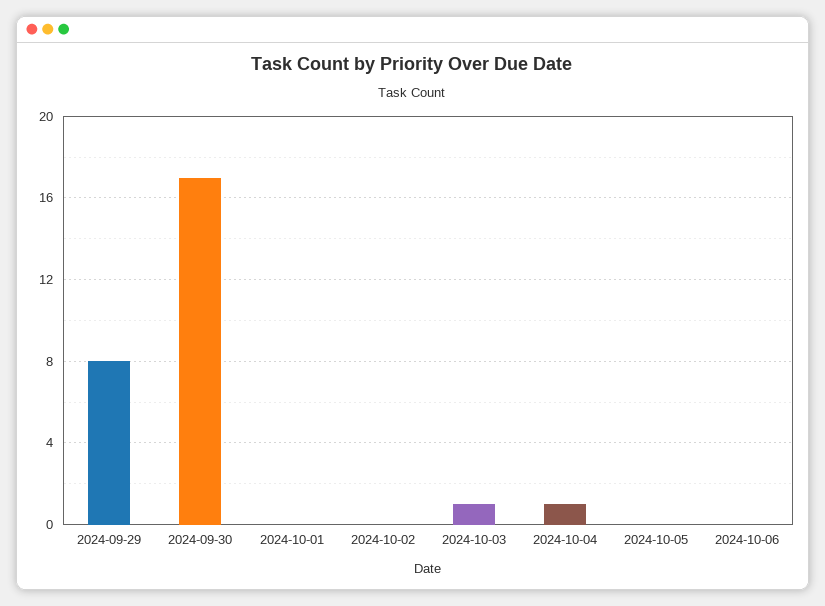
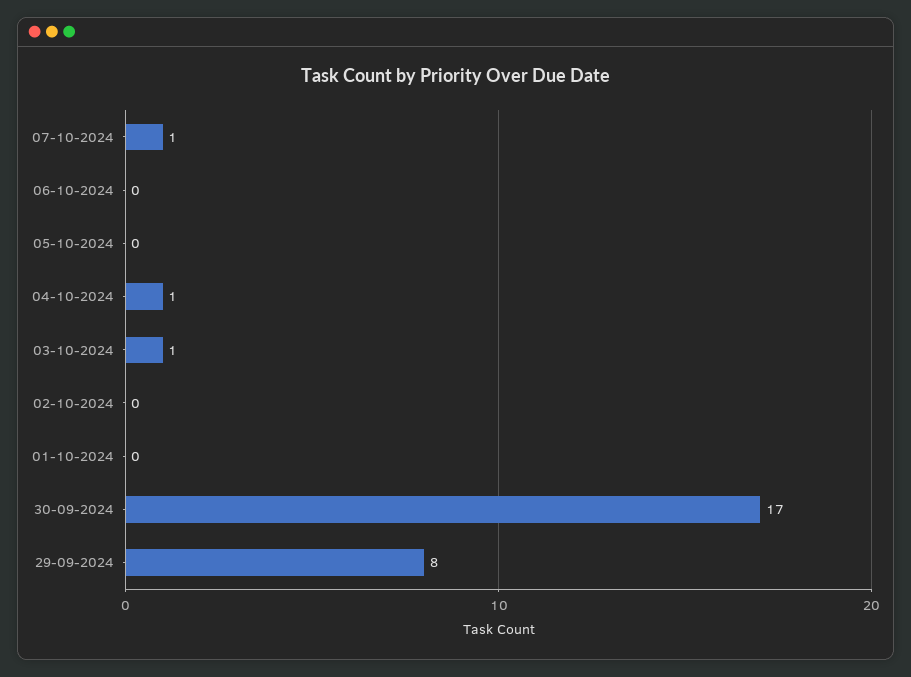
07-10-2024: none -> 1

